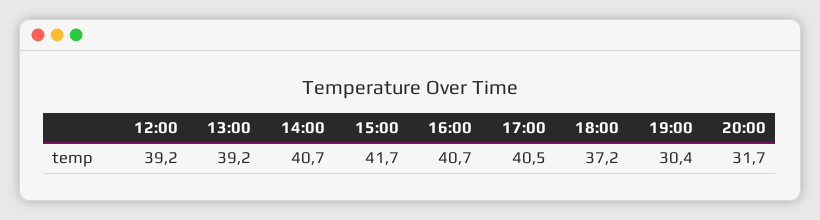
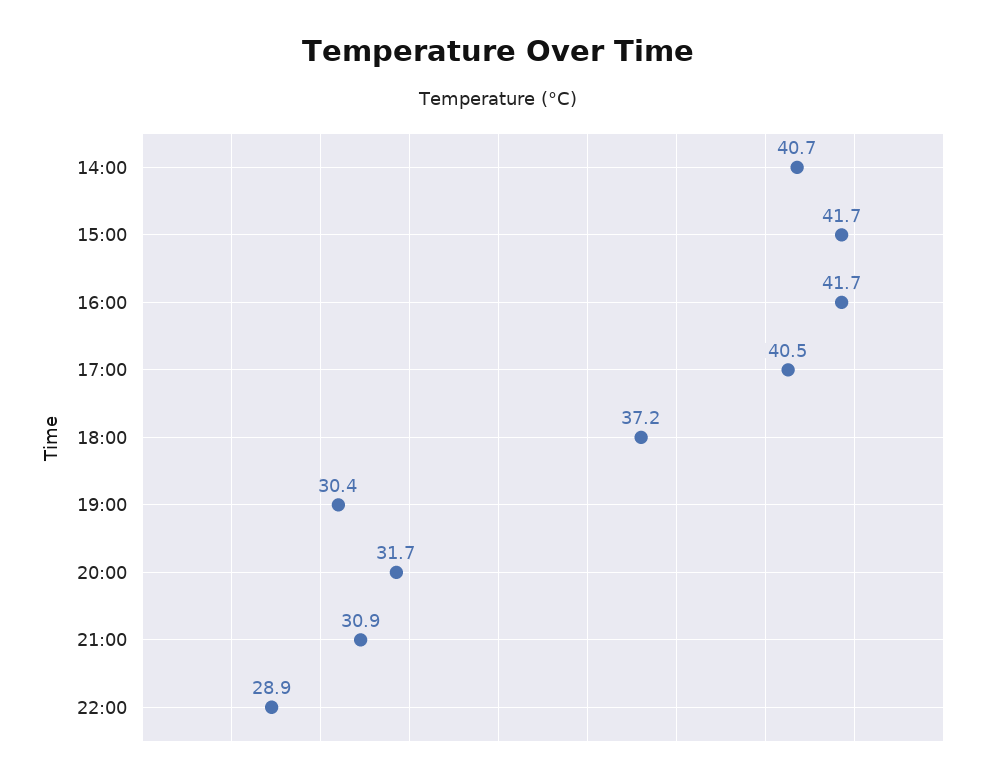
12:00: 39.2 -> none
13:00: 39.2 -> none
16:00: 40.7 -> 41.7
21:00: none -> 30.9
22:00: none -> 28.9

